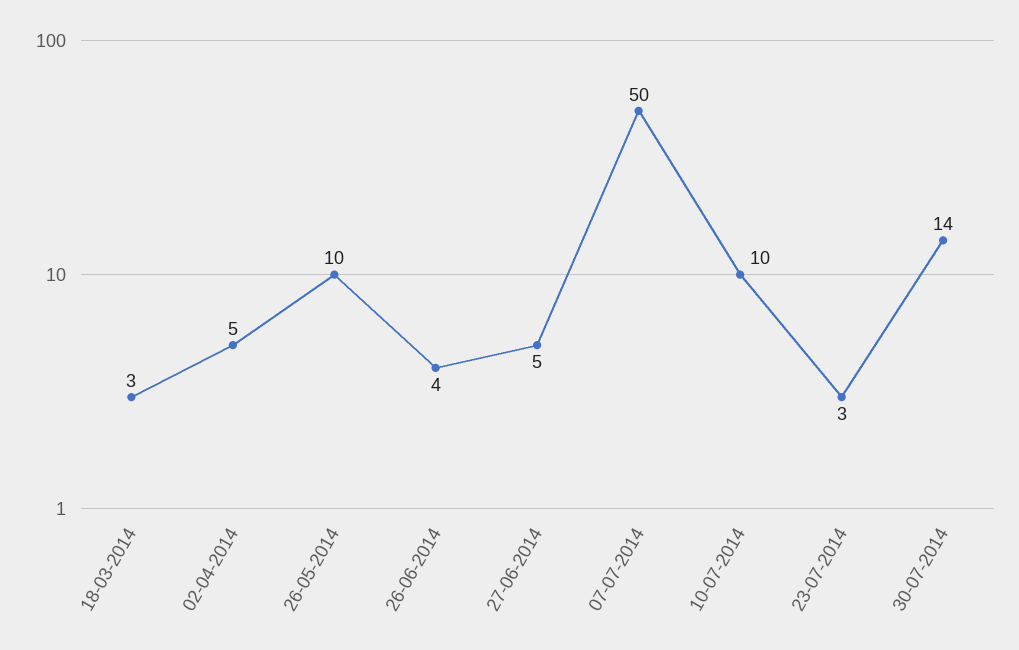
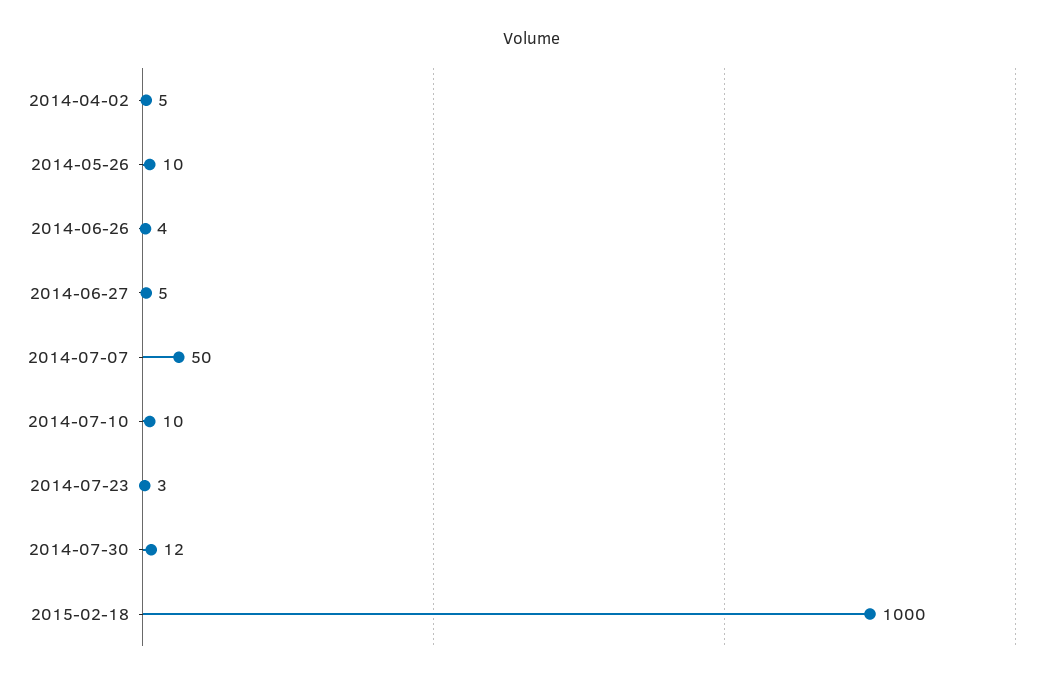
18-03-2014: 3 -> none
30-07-2014: 14 -> 12
2015-02-18: none -> 1000

